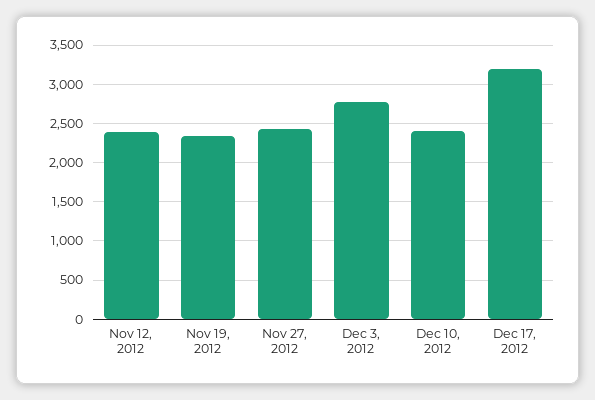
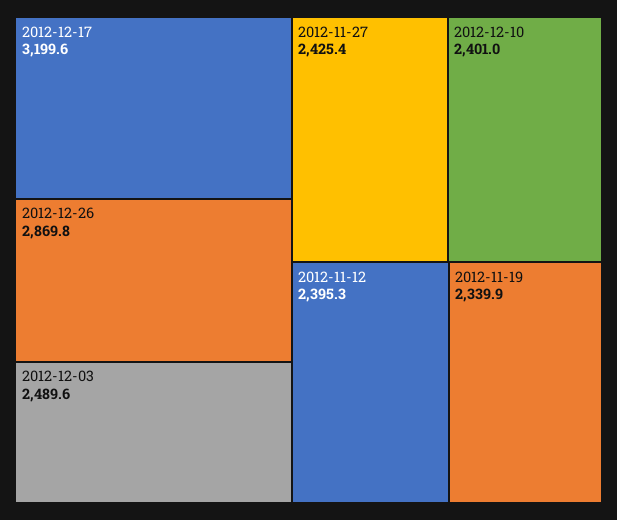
Dec 3, 2012: 2800 -> 2489.6
2012-12-26: none -> 2869.8

